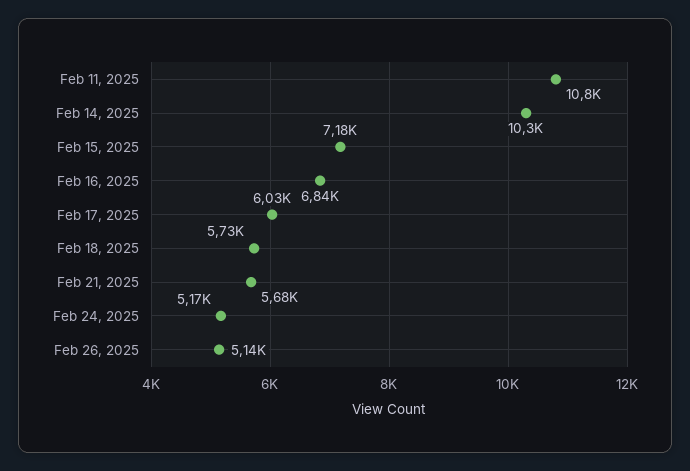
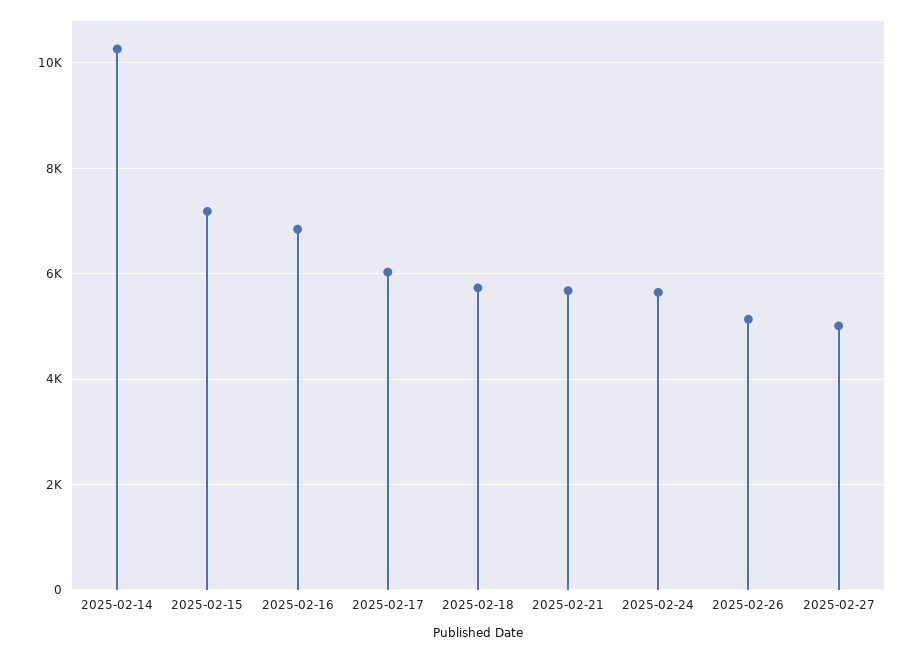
Feb 11, 2025: 10800 -> none
Feb 24, 2025: 5170 -> 5600
2025-02-27: none -> 5000

